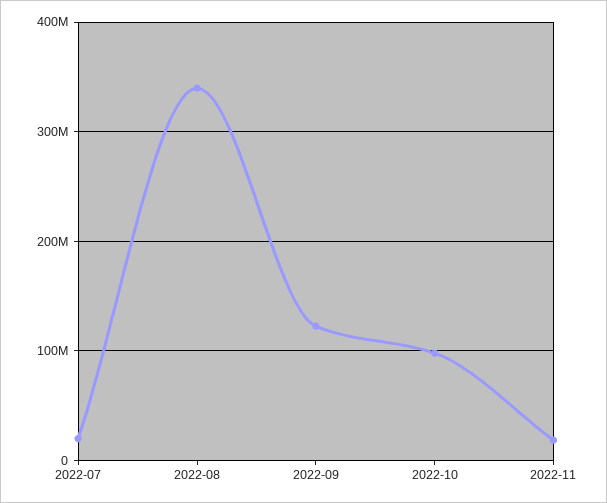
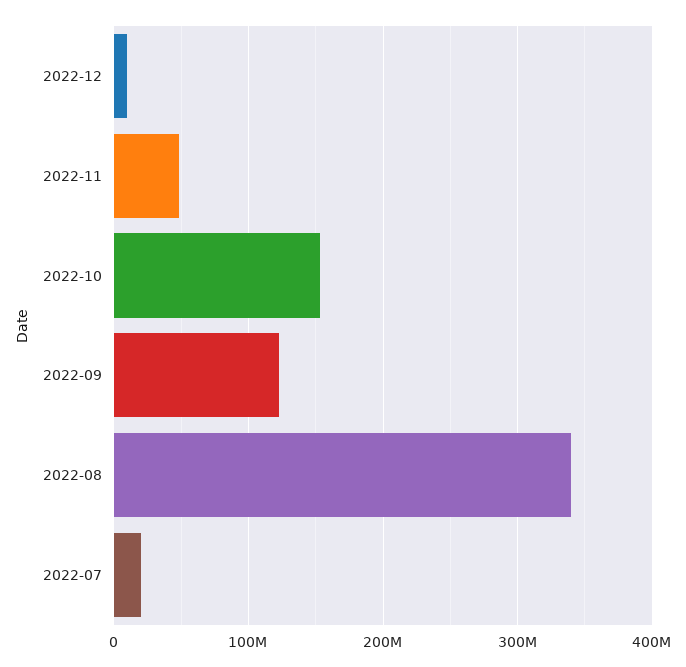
2022-10: 100000000 -> 150000000
2022-11: 20000000 -> 50000000
2022-12: none -> 10000000

